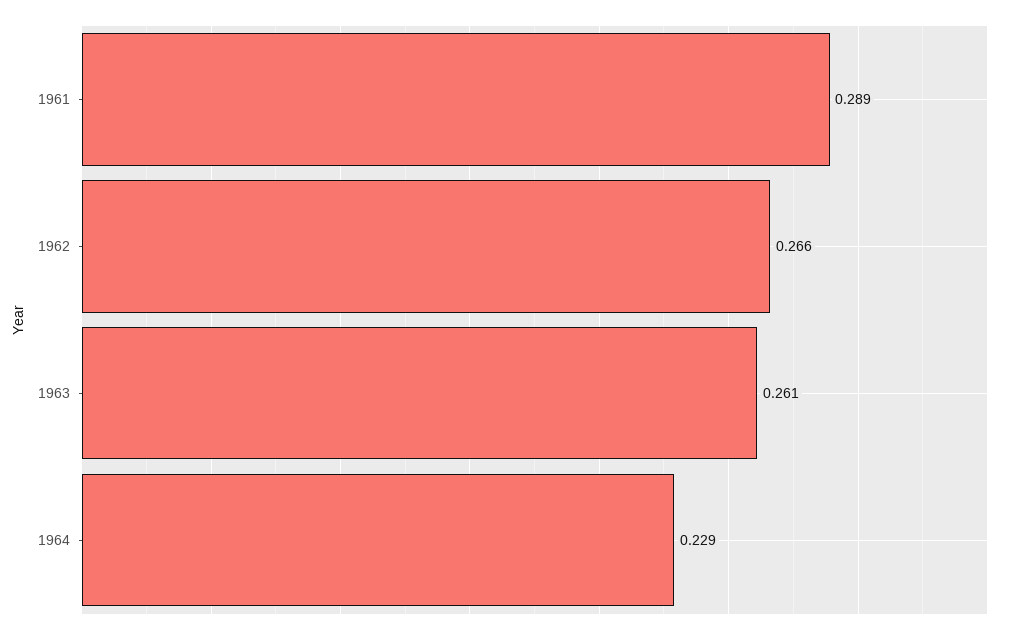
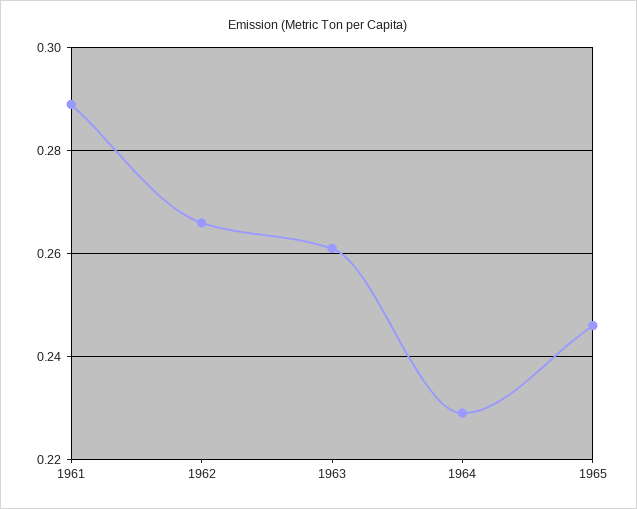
1965: none -> 0.245

